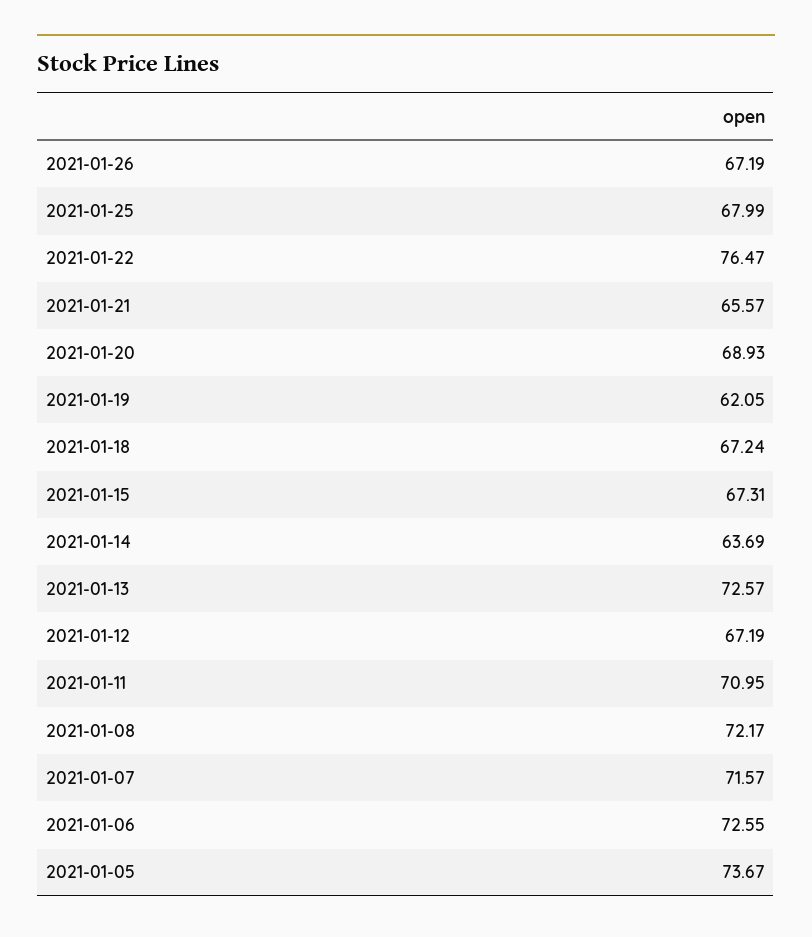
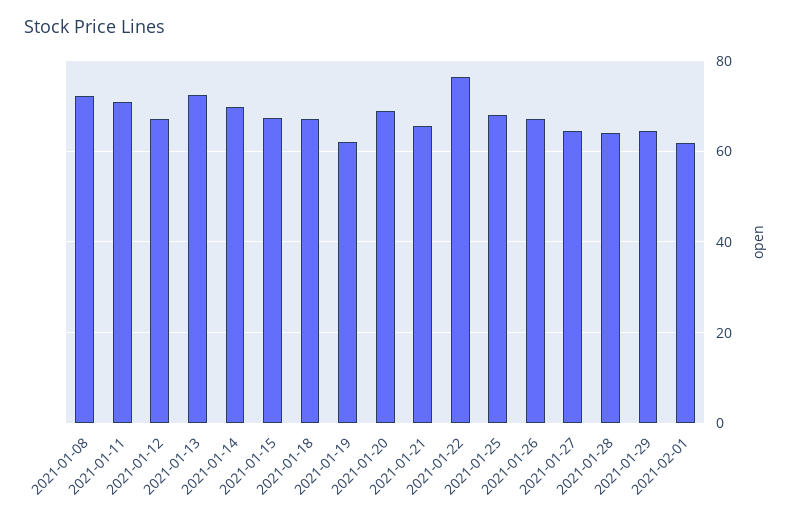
2021-01-14: 63.69 -> 70
2021-01-07: 71.57 -> none
2021-01-06: 72.55 -> none
2021-01-05: 73.67 -> none
2021-01-27: none -> 64
2021-01-28: none -> 64
2021-01-29: none -> 64
2021-02-01: none -> 62

